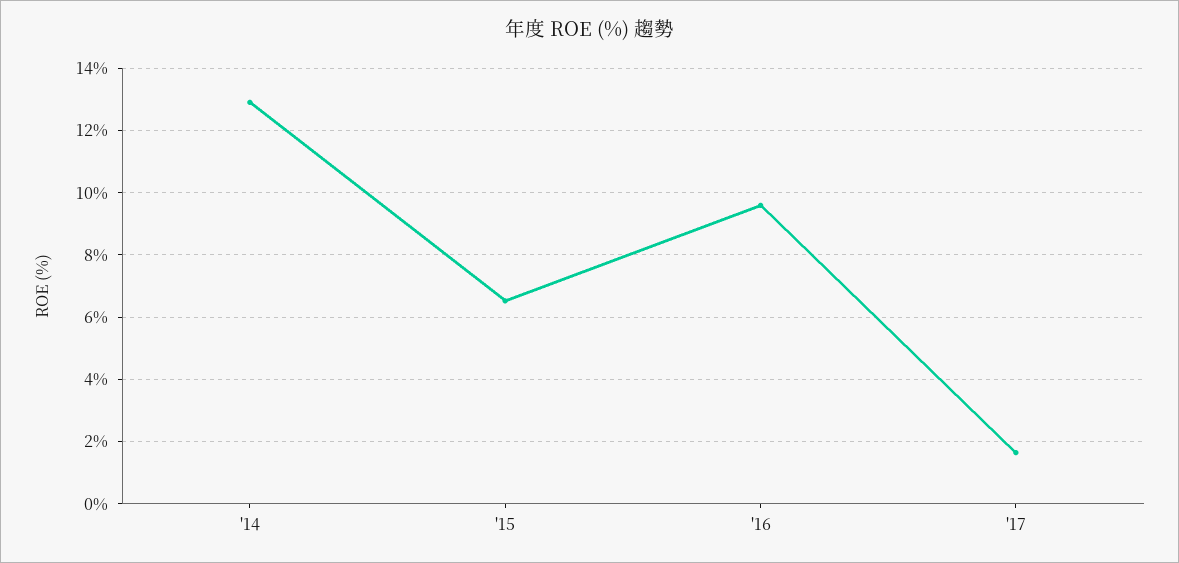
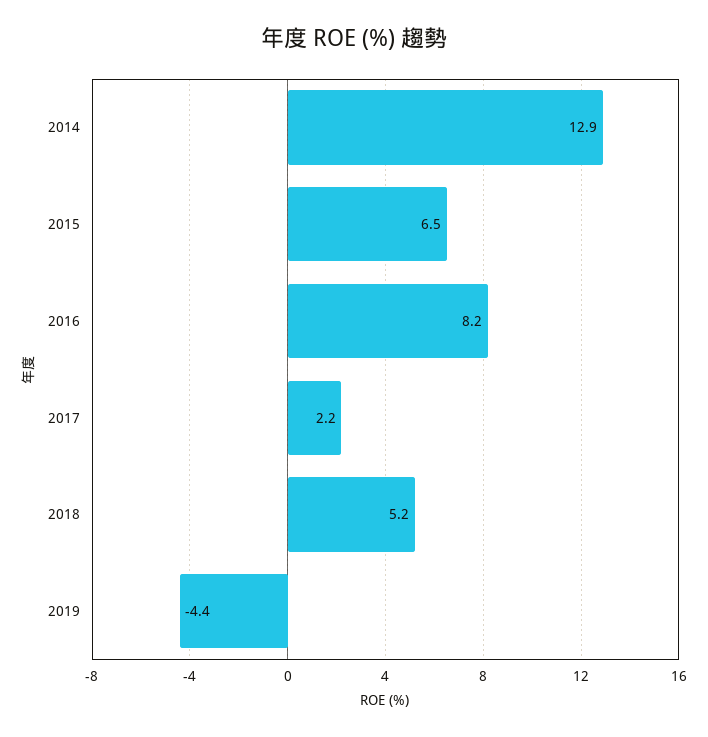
'16: 9.6 -> 8.2
'17: 1.6 -> 2.2
2018: none -> 5.2
2019: none -> -4.4

